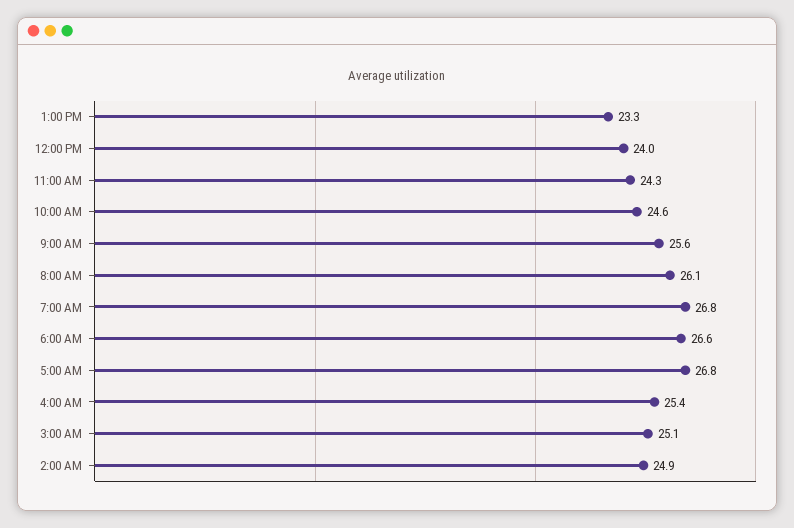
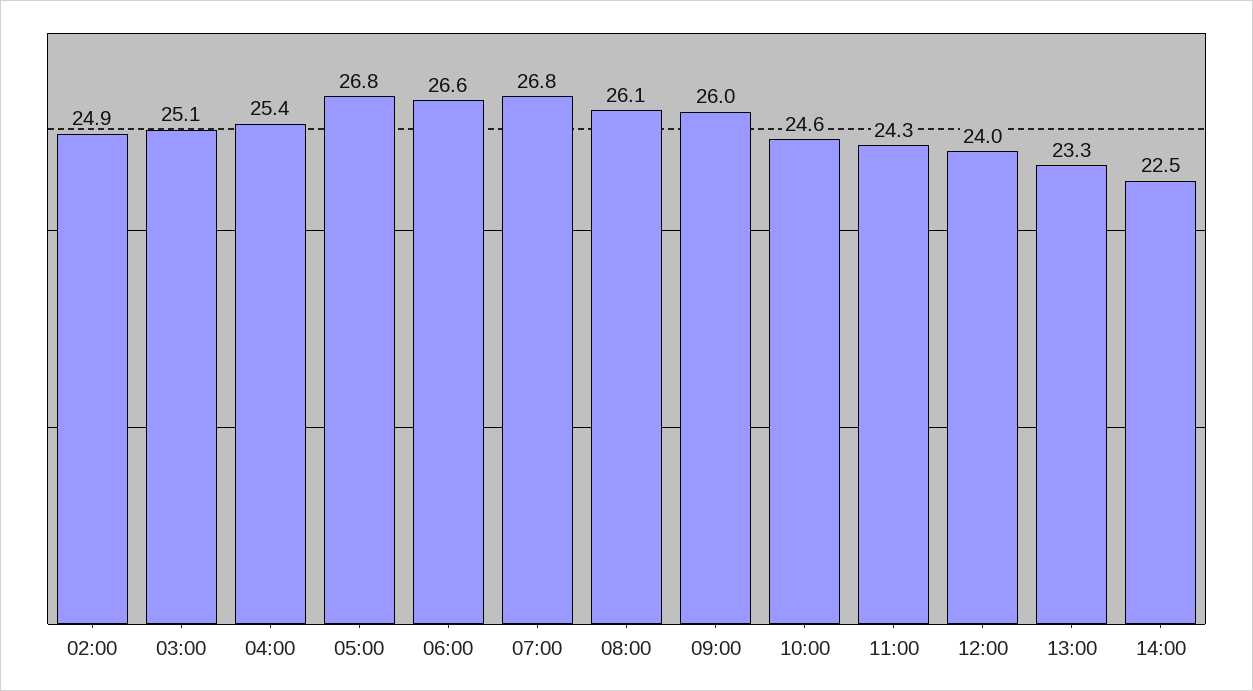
9:00 AM: 25.6 -> 26
14:00: none -> 22.5

